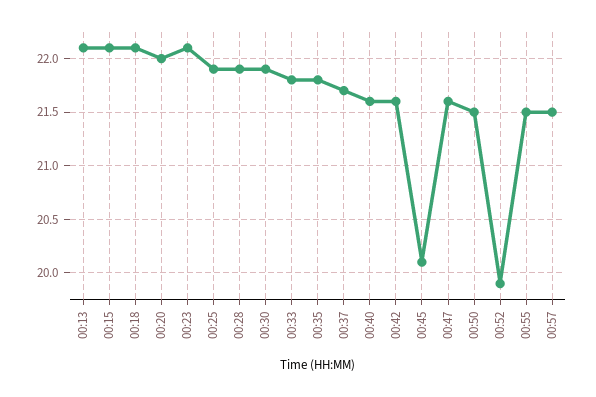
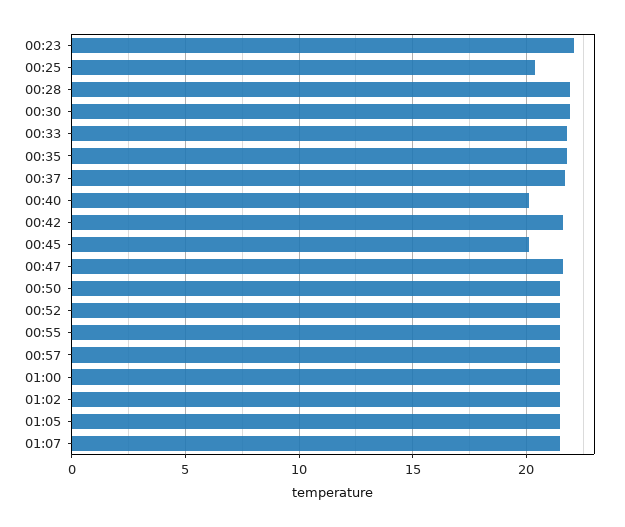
00:13: 22.1 -> none
00:15: 22.1 -> none
00:18: 22.1 -> none
00:20: 22 -> none
00:25: 21.9 -> 20.5
00:40: 21.6 -> 20
00:52: 19.9 -> 21.5
01:00: none -> 21.5
01:02: none -> 21.5
01:05: none -> 21.5
01:07: none -> 21.5

